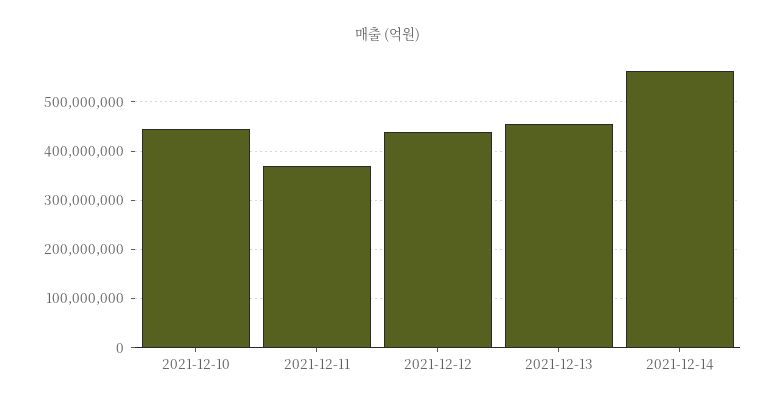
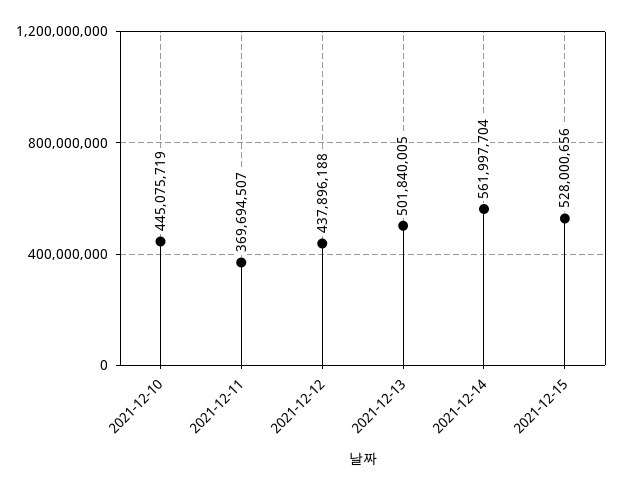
2021-12-13: 460000000 -> 501840005
2021-12-15: none -> 528000656

